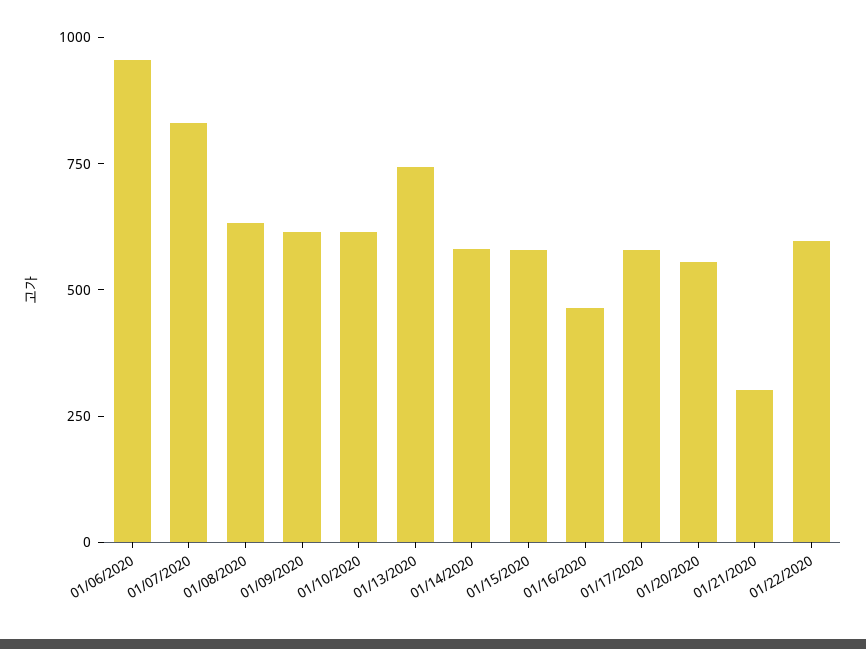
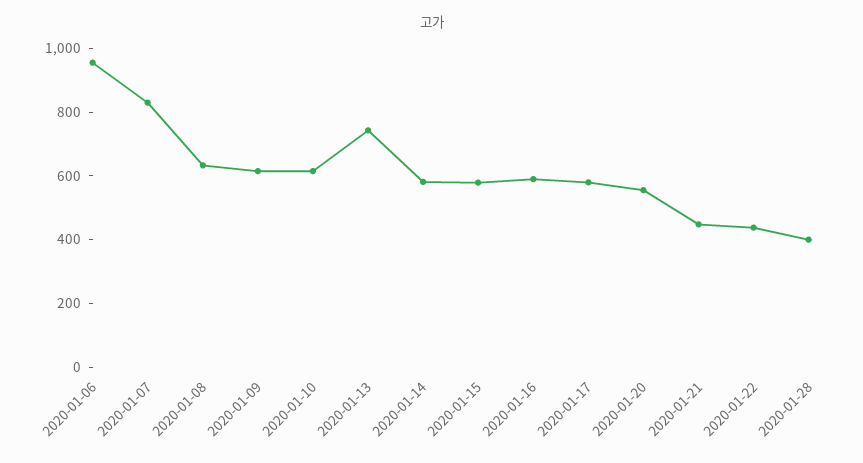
01/16/2020: 450 -> 600
01/21/2020: 300 -> 450
01/22/2020: 600 -> 450
2020-01-28: none -> 400

